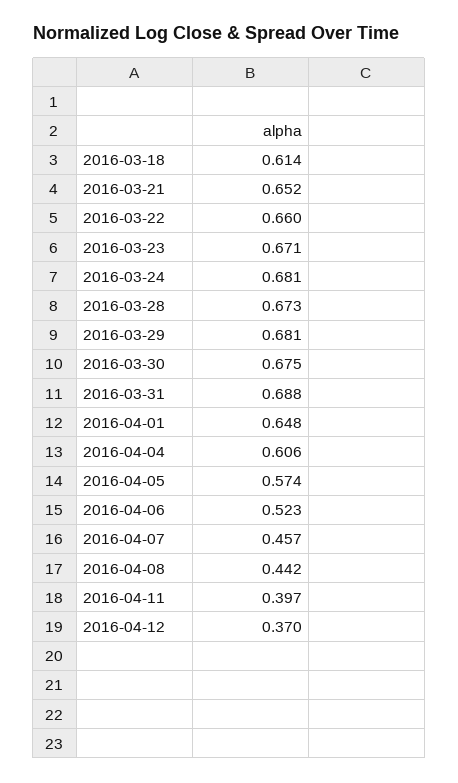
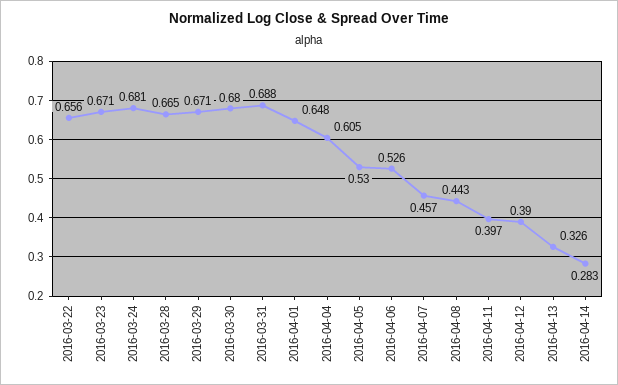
2016-03-18: 0.614 -> none
2016-03-21: 0.652 -> none
2016-03-22: 0.66 -> 0.656
2016-03-28: 0.673 -> 0.665
2016-03-29: 0.681 -> 0.671
2016-03-30: 0.675 -> 0.68
2016-04-04: 0.606 -> 0.605
2016-04-05: 0.574 -> 0.53
2016-04-06: 0.523 -> 0.526
2016-04-08: 0.442 -> 0.443
2016-04-12: 0.37 -> 0.39
2016-04-13: none -> 0.326
2016-04-14: none -> 0.283

